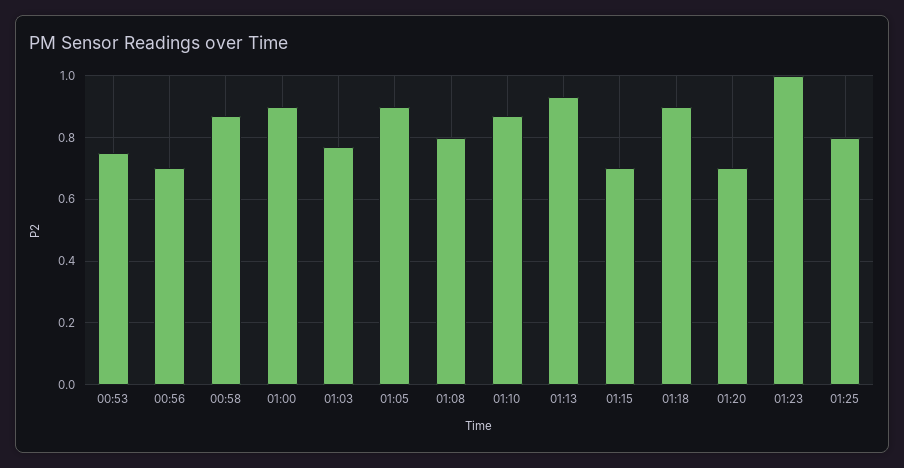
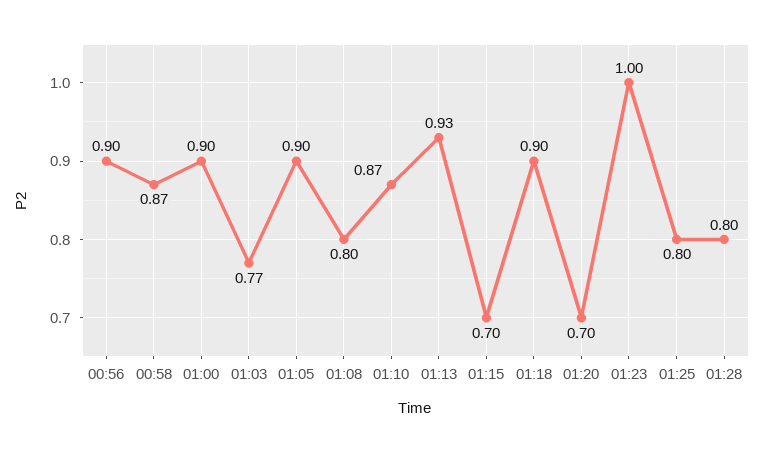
00:53: 0.75 -> none
00:56: 0.7 -> 0.9
01:28: none -> 0.8

